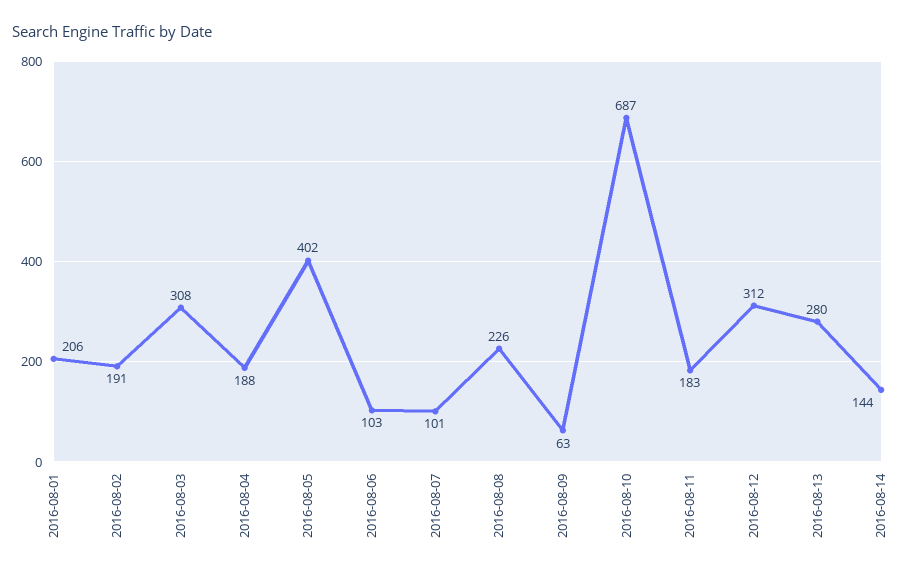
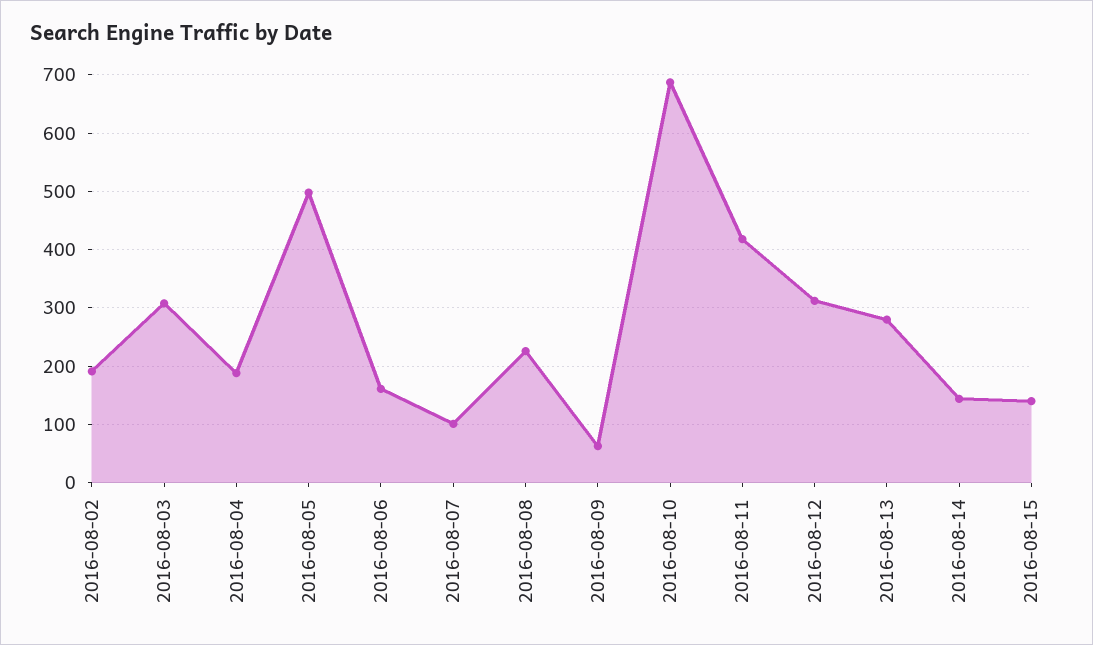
2016-08-01: 206 -> none
2016-08-05: 402 -> 500
2016-08-06: 103 -> 160
2016-08-11: 183 -> 420
2016-08-15: none -> 140

